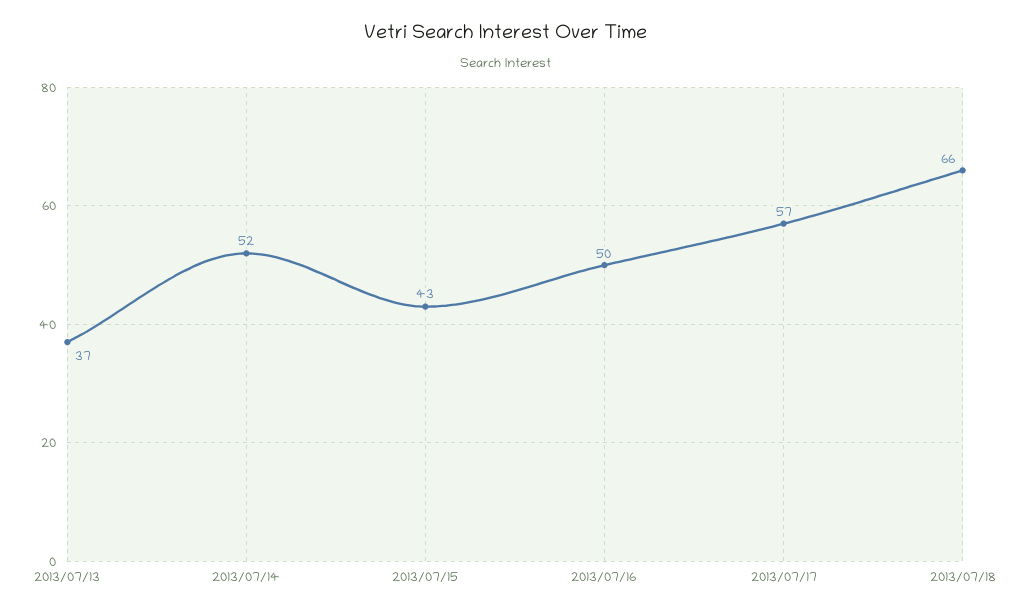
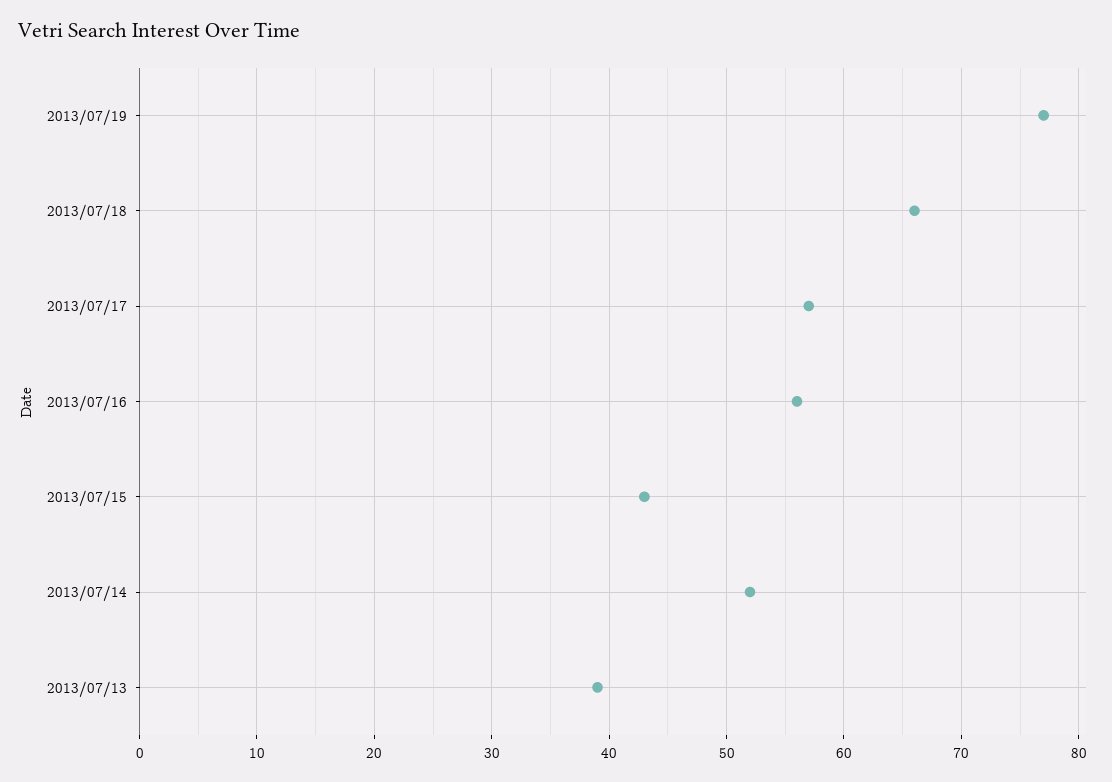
2013/07/13: 37 -> 39
2013/07/16: 50 -> 56
2013/07/19: none -> 77

